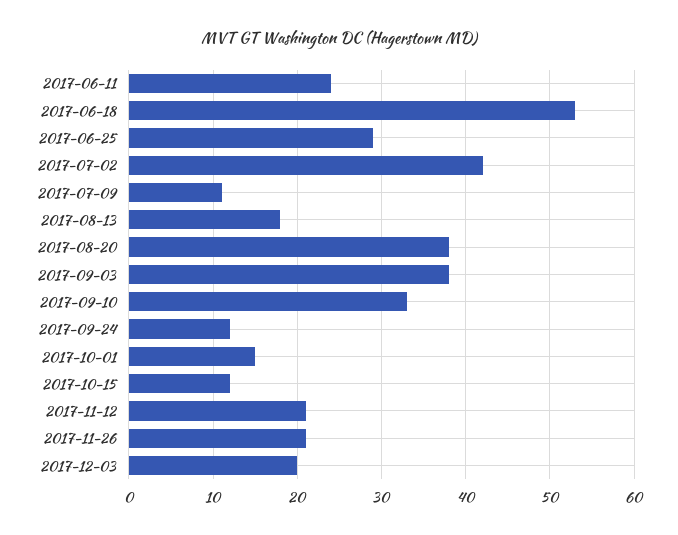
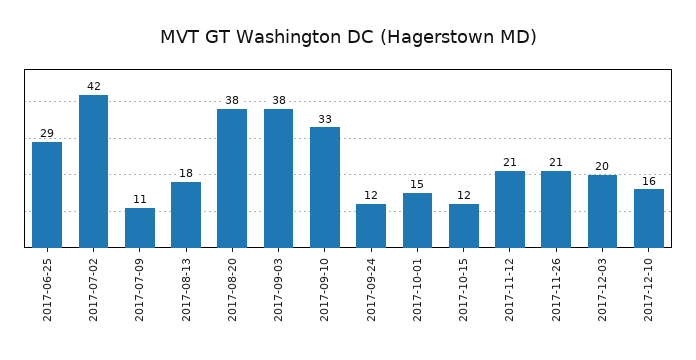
2017-06-11: 24 -> none
2017-06-18: 53 -> none
2017-12-10: none -> 16

